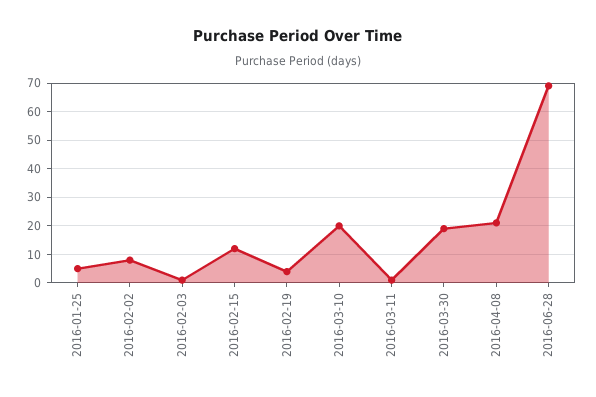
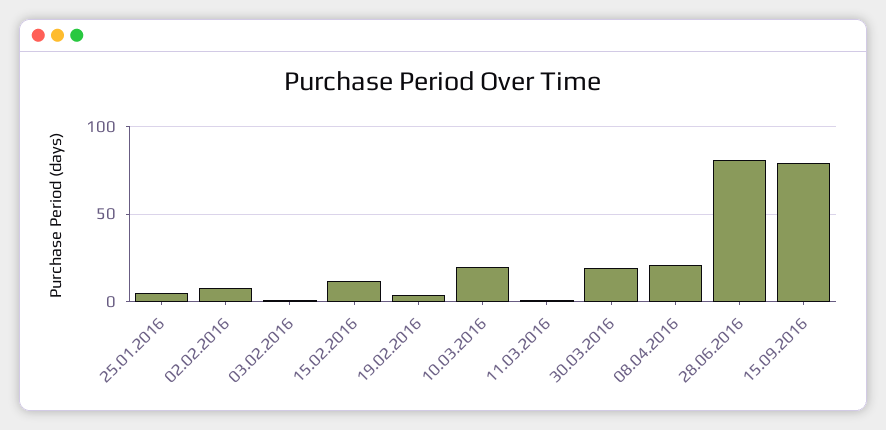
2016-06-28: 70 -> 80
15.09.2016: none -> 80

